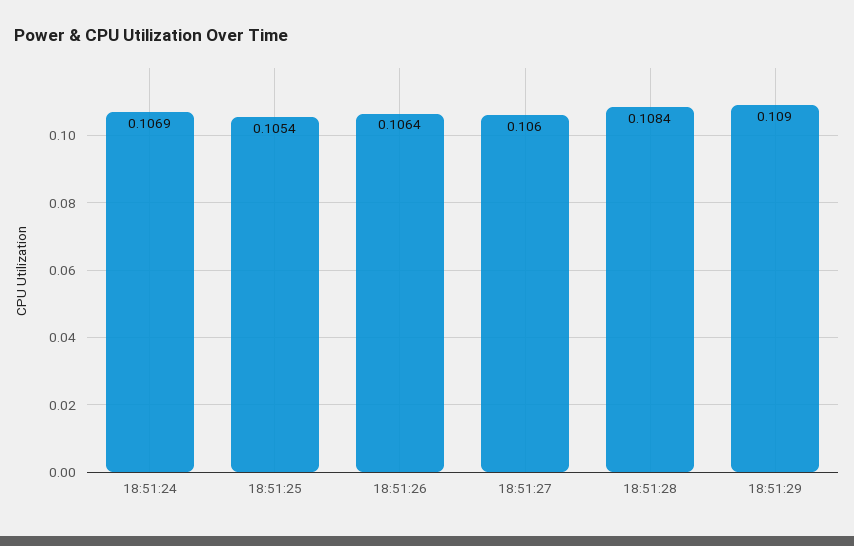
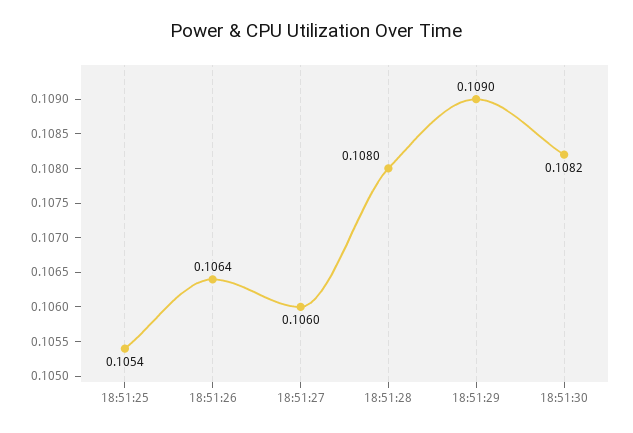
18:51:24: 0.1069 -> none
18:51:28: 0.1084 -> 0.108
18:51:30: none -> 0.1082

